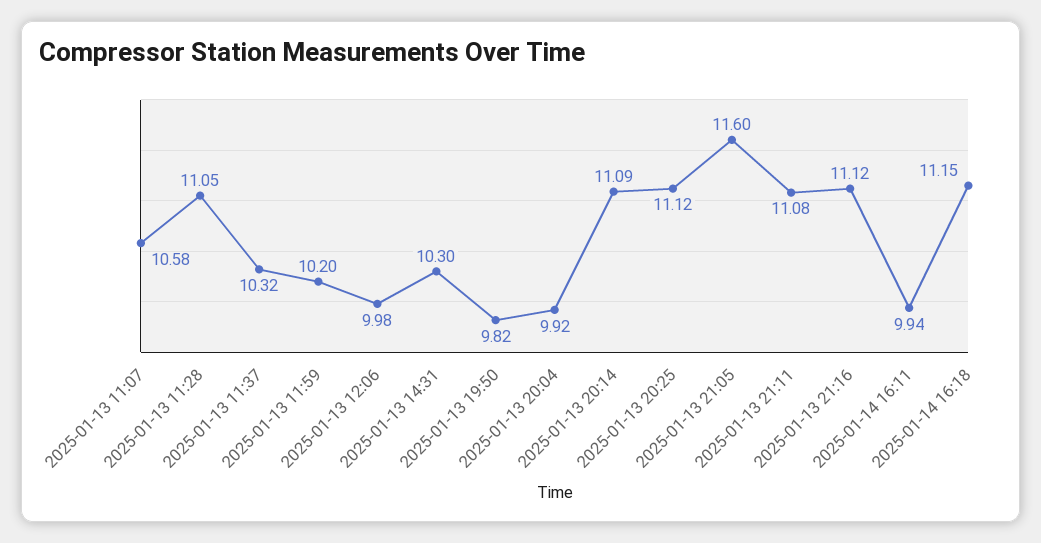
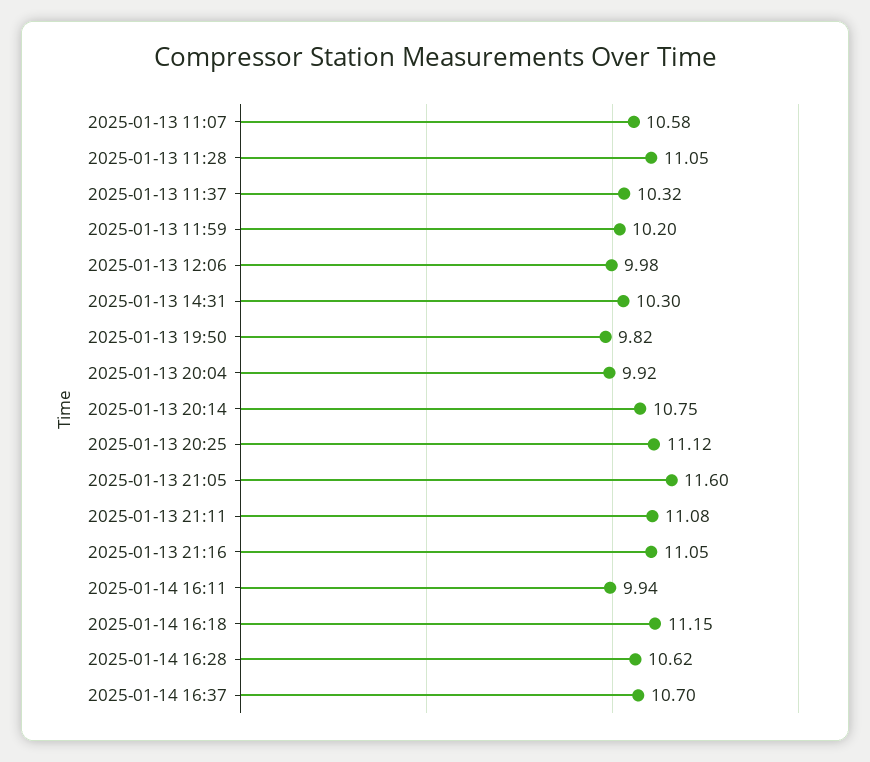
2025-01-13 20:14: 11.09 -> 10.75
2025-01-13 21:16: 11.12 -> 11.05
2025-01-14 16:28: none -> 10.62
2025-01-14 16:37: none -> 10.7

